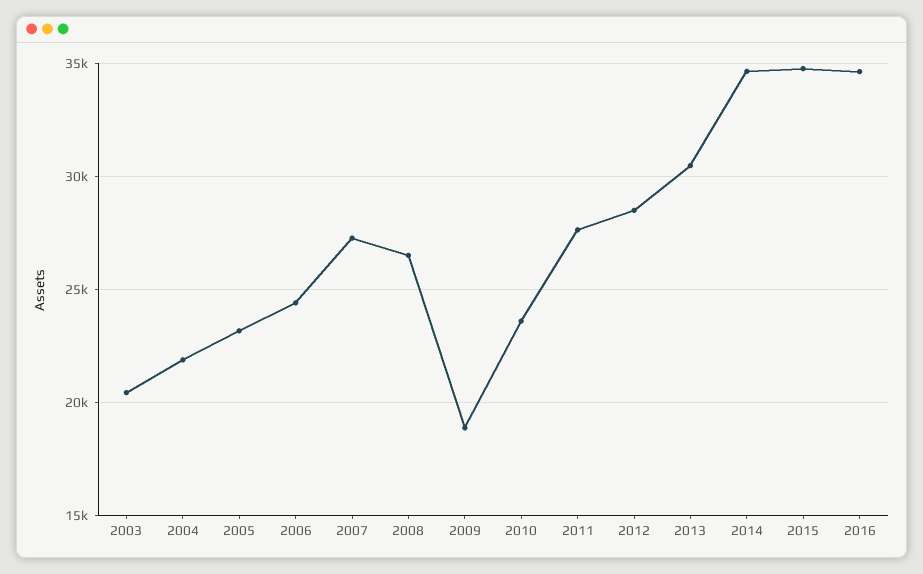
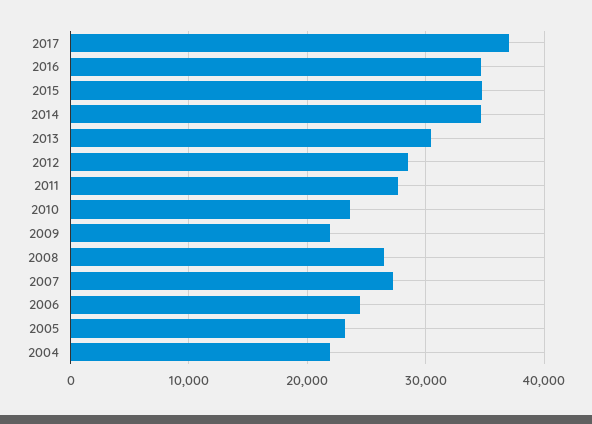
2003: 20500 -> none
2009: 19000 -> 22000
2017: none -> 37000

